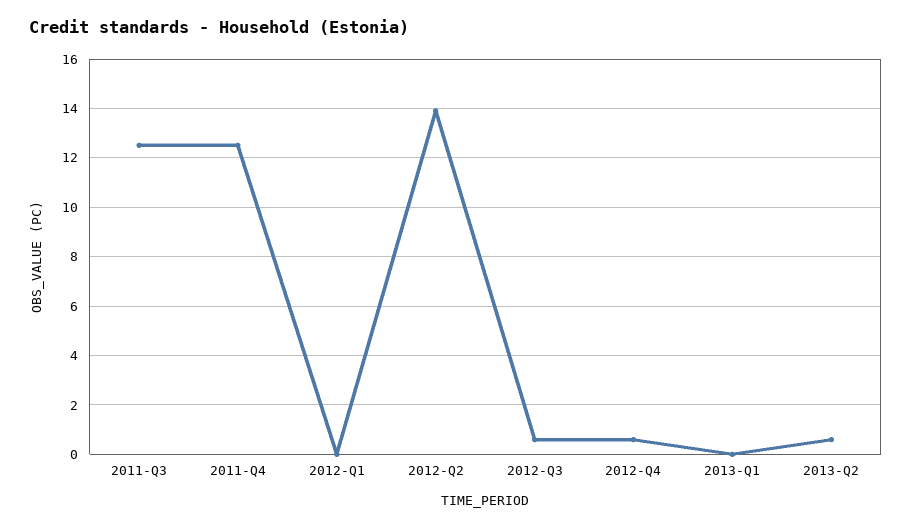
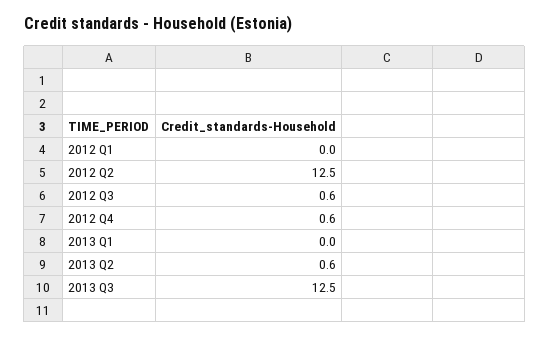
2011-Q3: 12.5 -> none
2011-Q4: 12.5 -> none
2012-Q2: 14 -> 12.5
2013 Q3: none -> 12.5

